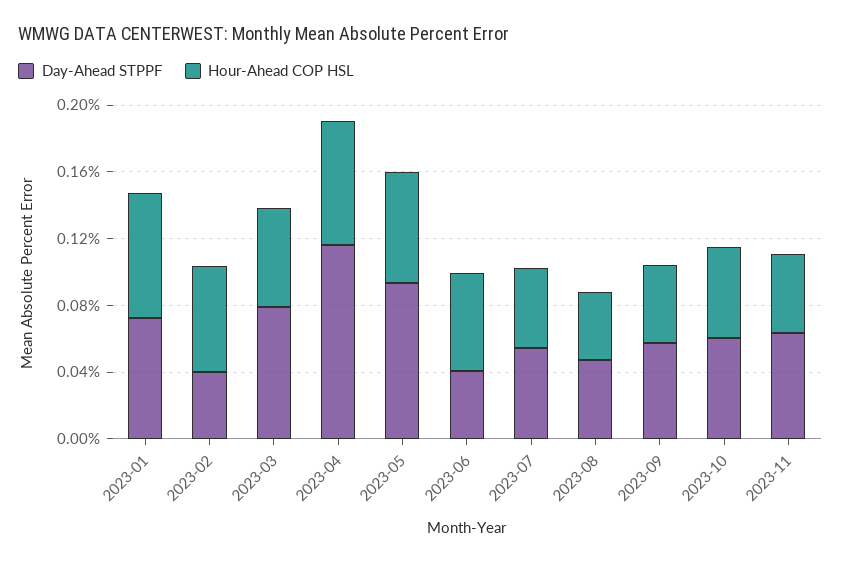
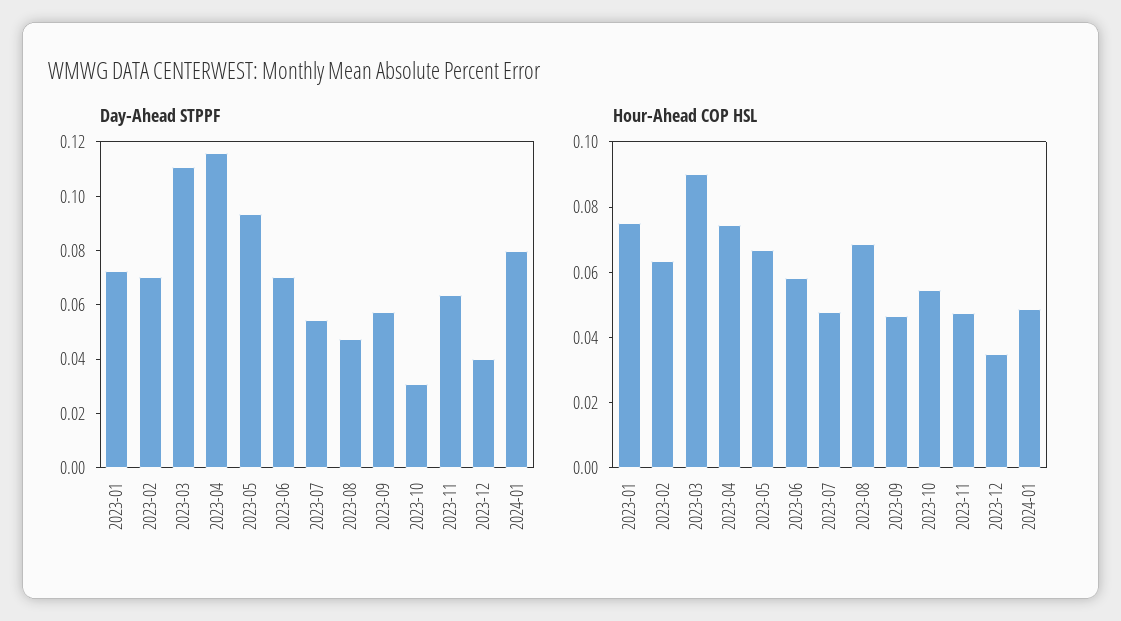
Day-Ahead STPPF, 2023-02: 0.04 -> 0.07
Day-Ahead STPPF, 2023-03: 0.08 -> 0.11
Hour-Ahead COP HSL, 2023-03: 0.06 -> 0.09
Day-Ahead STPPF, 2023-06: 0.04 -> 0.07
Hour-Ahead COP HSL, 2023-08: 0.04 -> 0.07
Day-Ahead STPPF, 2023-10: 0.06 -> 0.03
Day-Ahead STPPF, 2023-12: none -> 0.04
Day-Ahead STPPF, 2024-01: none -> 0.08
Hour-Ahead COP HSL, 2023-12: none -> 0.035
Hour-Ahead COP HSL, 2024-01: none -> 0.05

